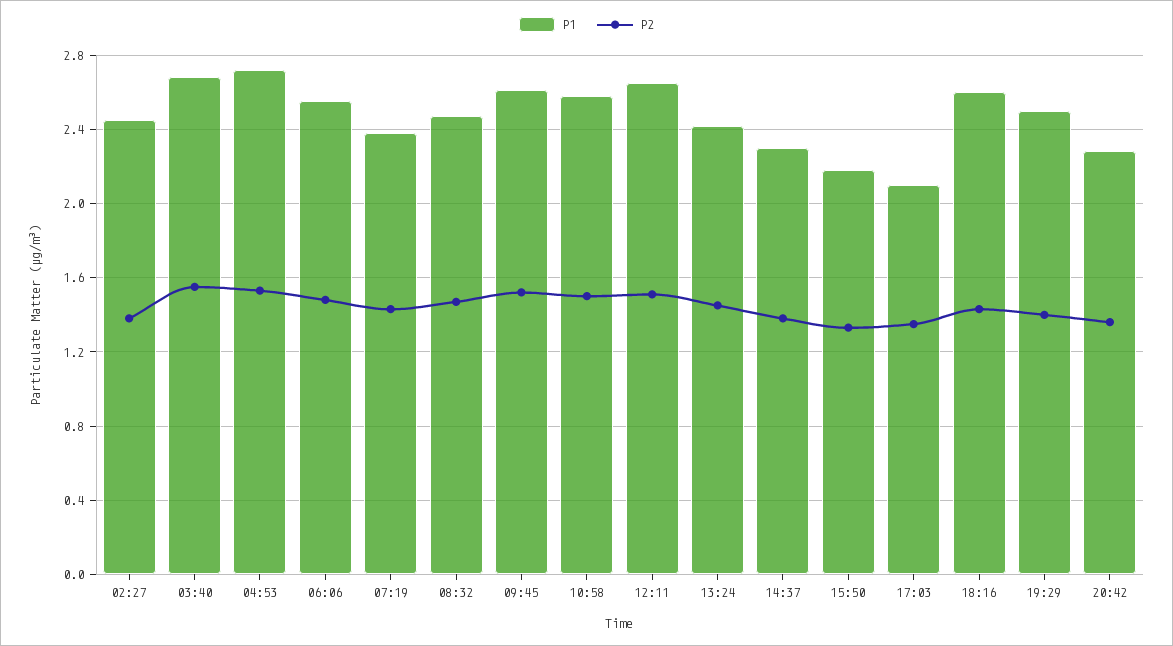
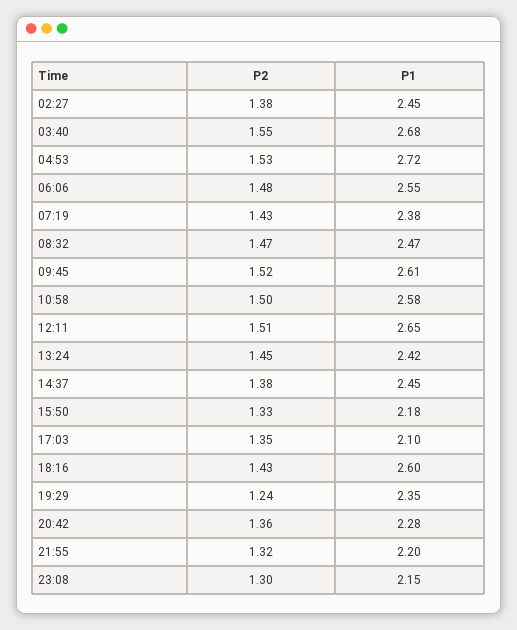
P1, 14:37: 2.3 -> 2.45
P1, 19:29: 2.5 -> 2.35
P2, 19:29: 1.4 -> 1.24
P2, 21:55: none -> 1.32
P1, 21:55: none -> 2.2
P2, 23:08: none -> 1.3
P1, 23:08: none -> 2.15

